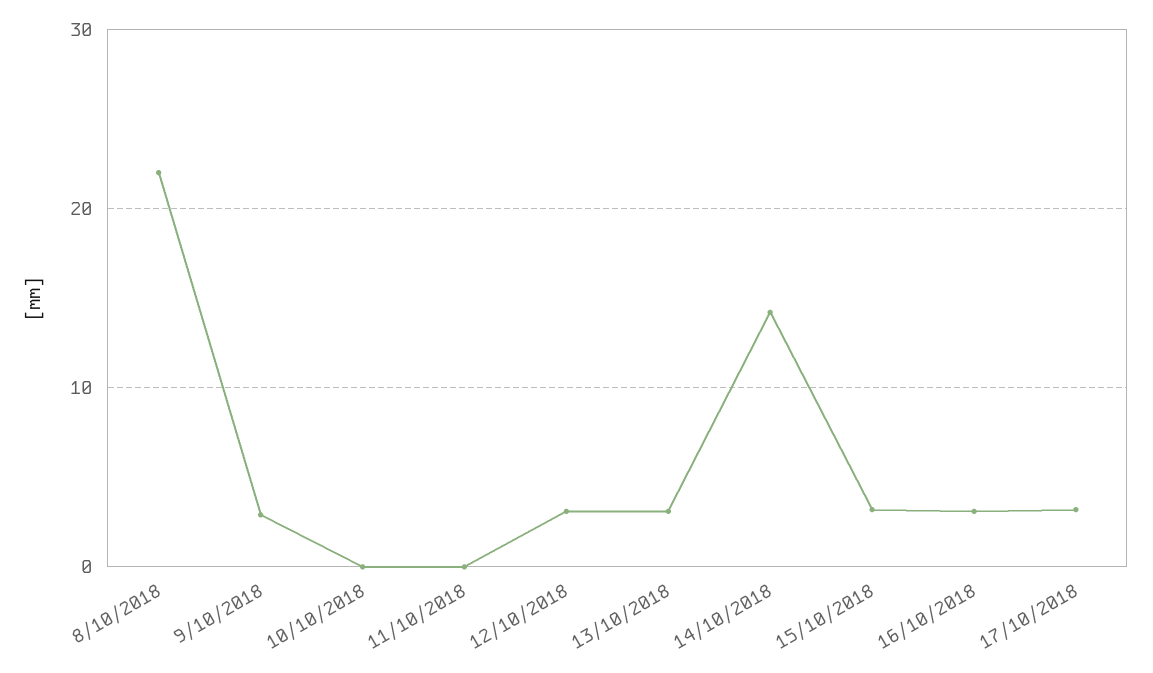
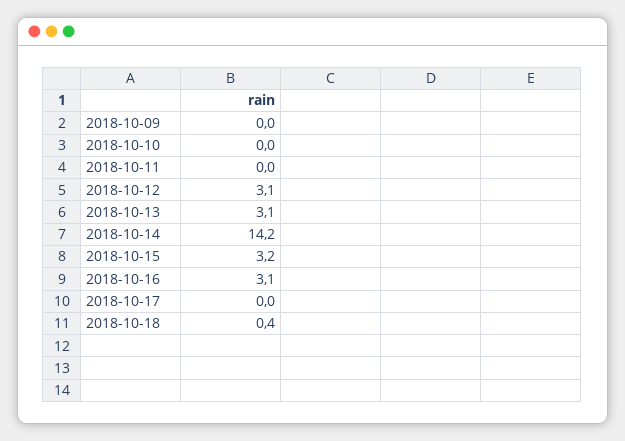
8/10/2018: 22 -> none
9/10/2018: 3 -> 0
17/10/2018: 3 -> 0
2018-10-18: none -> 0.4

